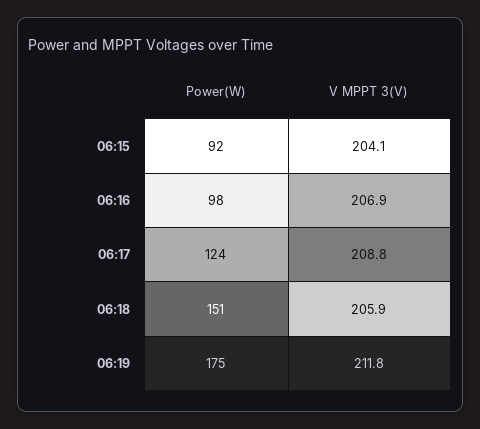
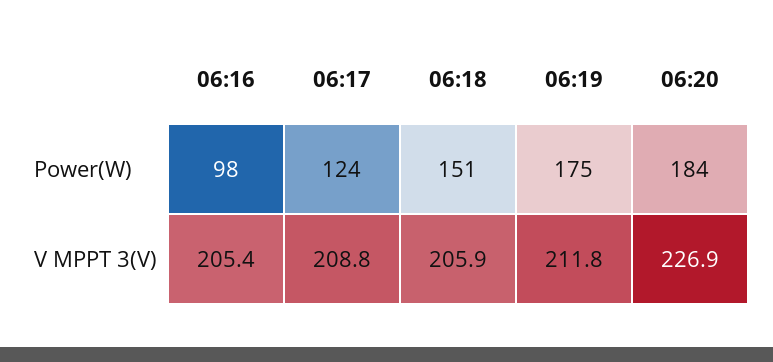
Power(W), 06:15: 92 -> none
V MPPT 3(V), 06:15: 204.1 -> none
V MPPT 3(V), 06:16: 206.9 -> 205.4
Power(W), 06:20: none -> 184
V MPPT 3(V), 06:20: none -> 226.9

